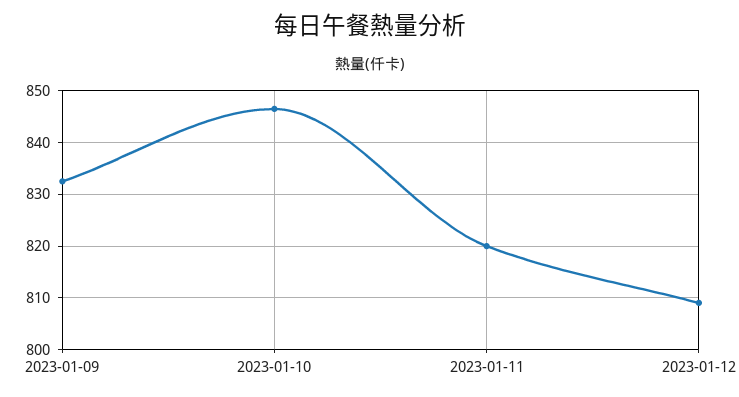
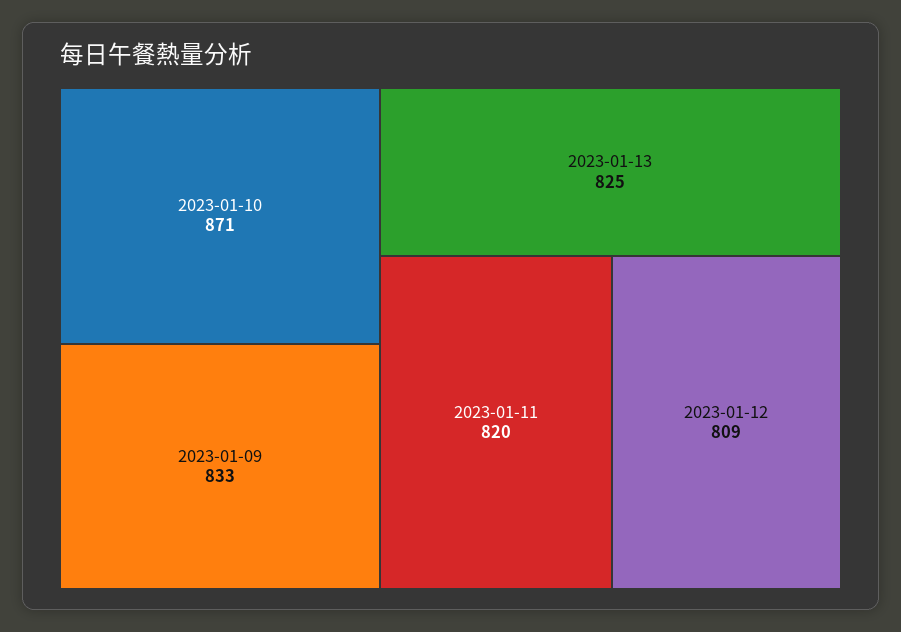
2023-01-10: 846 -> 871
2023-01-13: none -> 825

